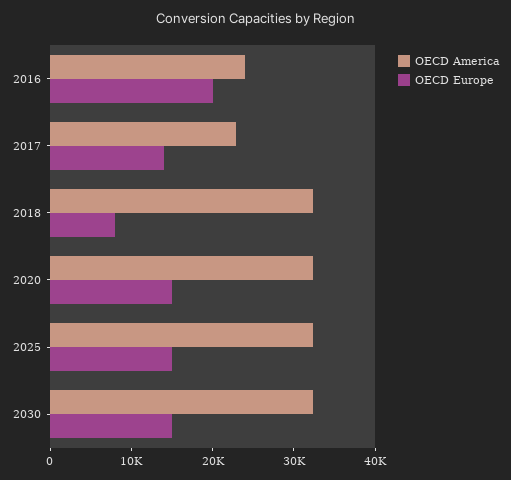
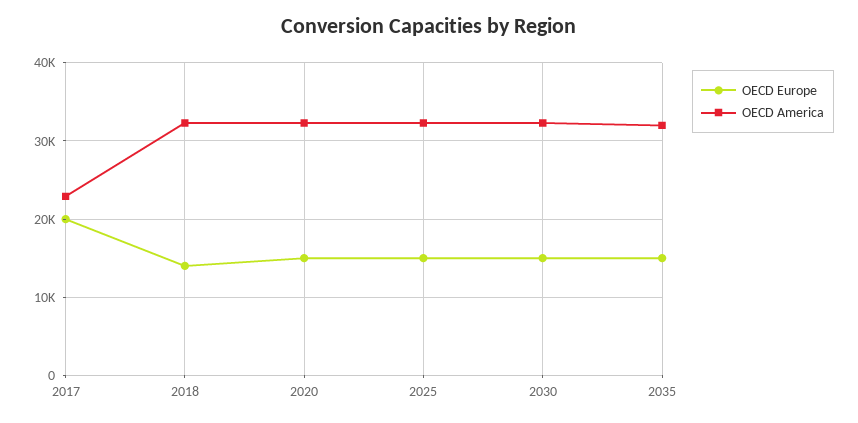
OECD America, 2016: 24000 -> none
OECD Europe, 2016: 20000 -> none
OECD Europe, 2017: 14000 -> 20000
OECD Europe, 2018: 8000 -> 14000
OECD Europe, 2035: none -> 15000
OECD America, 2035: none -> 32000

